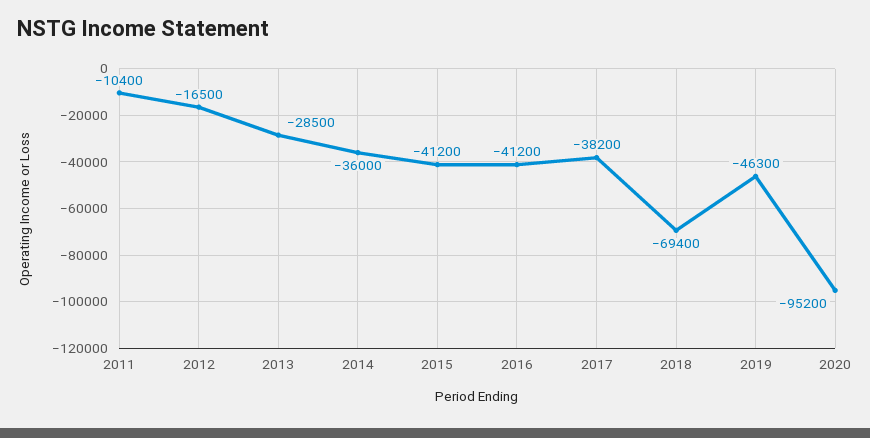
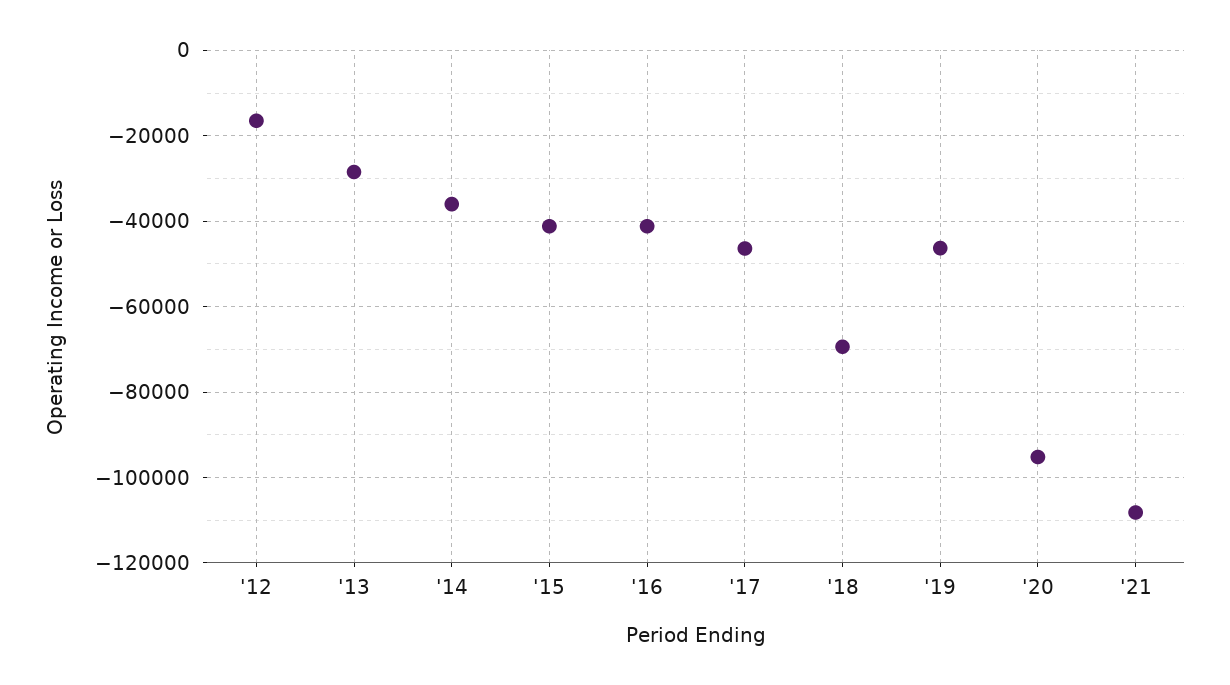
2011: -10400 -> none
2017: -38200 -> -46000
'21: none -> -108000

